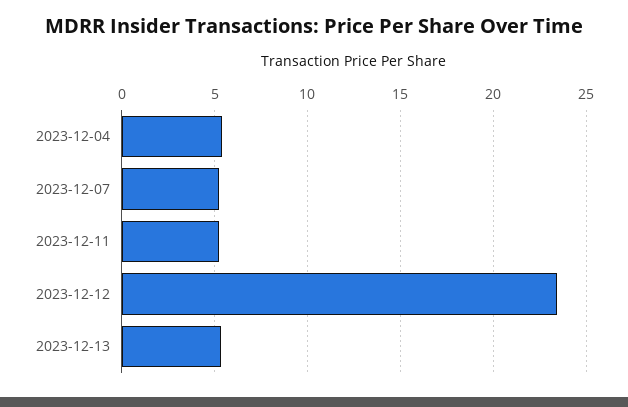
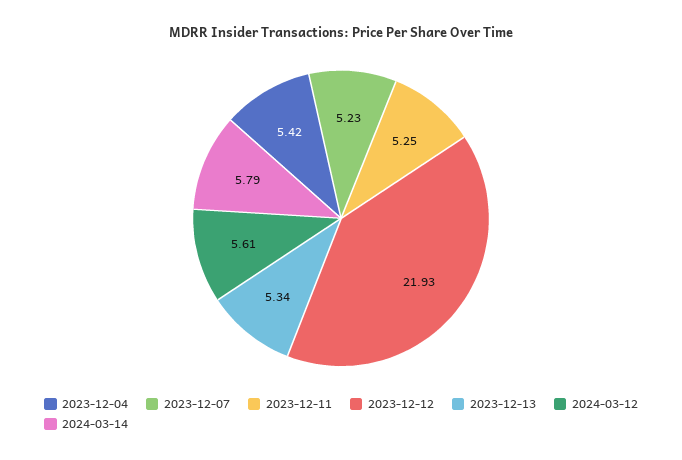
2023-12-12: 23.5 -> 21.93
2024-03-12: none -> 5.61
2024-03-14: none -> 5.79

